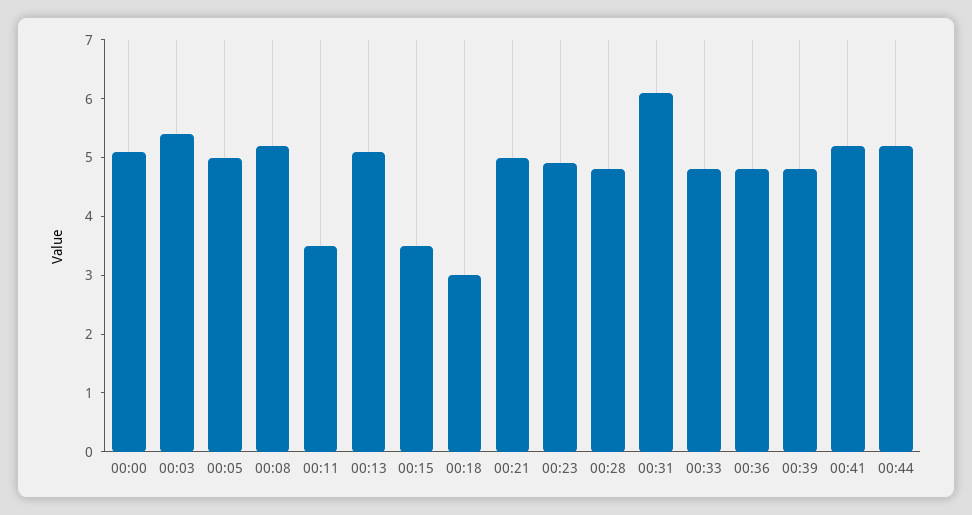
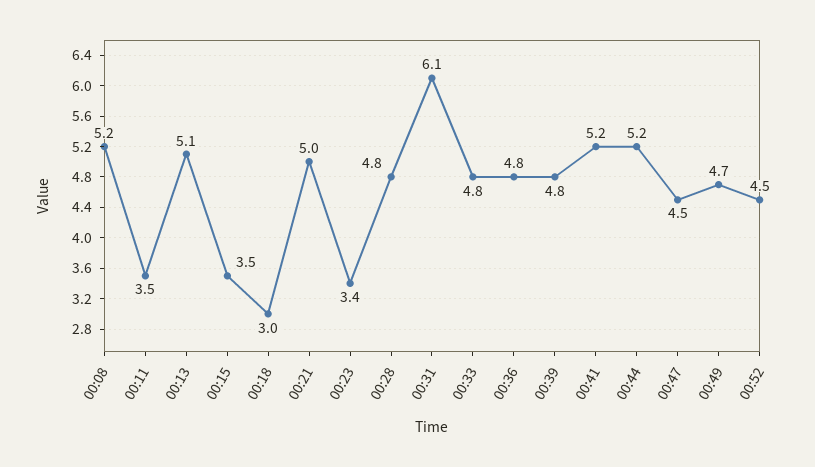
00:00: 5 -> none
00:03: 5.5 -> none
00:05: 5 -> none
00:23: 5 -> 3.4
00:47: none -> 4.5
00:49: none -> 4.7
00:52: none -> 4.5

